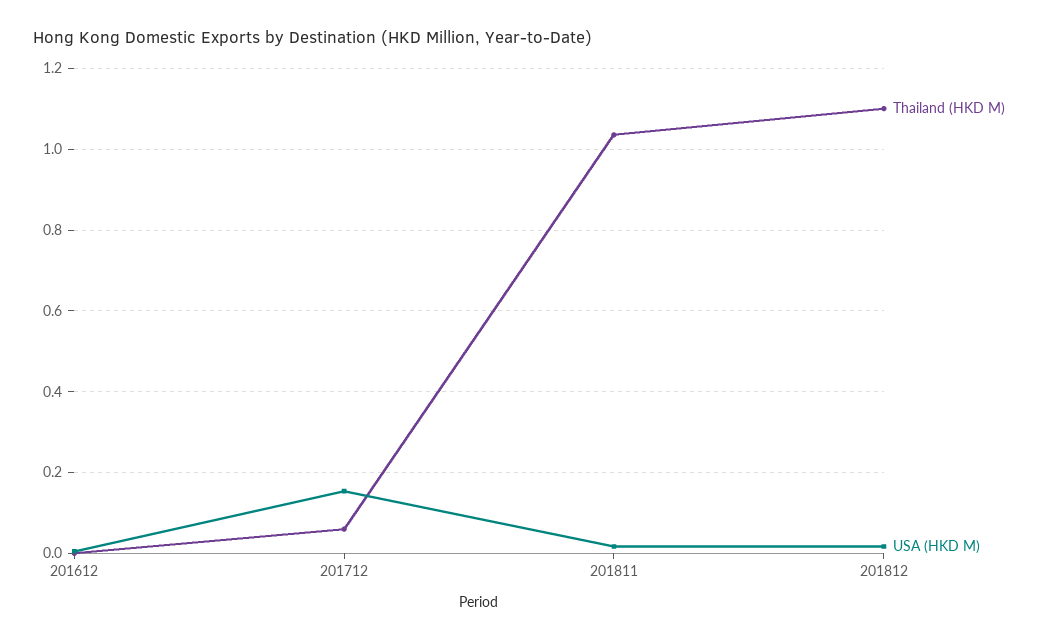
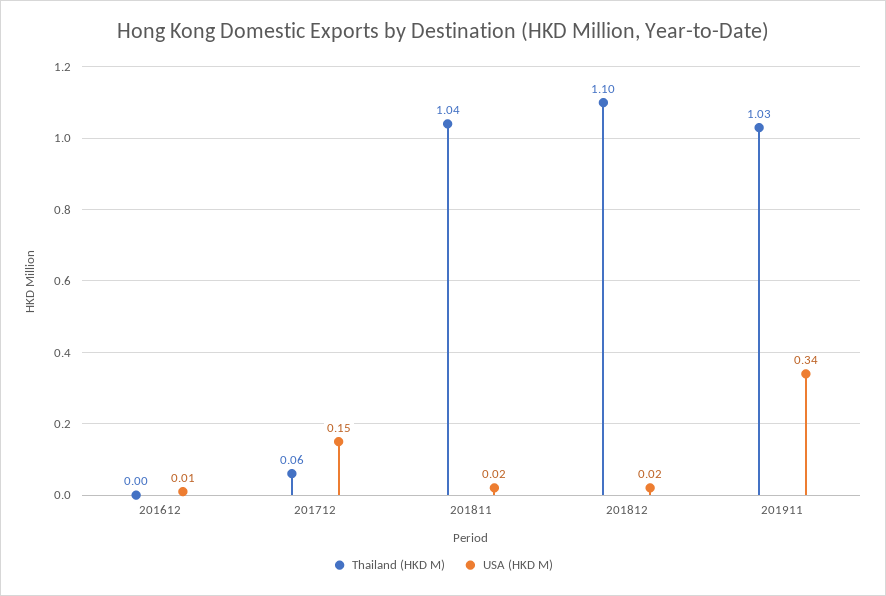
Thailand (HKD M), 201911: none -> 1.03
USA (HKD M), 201911: none -> 0.34

